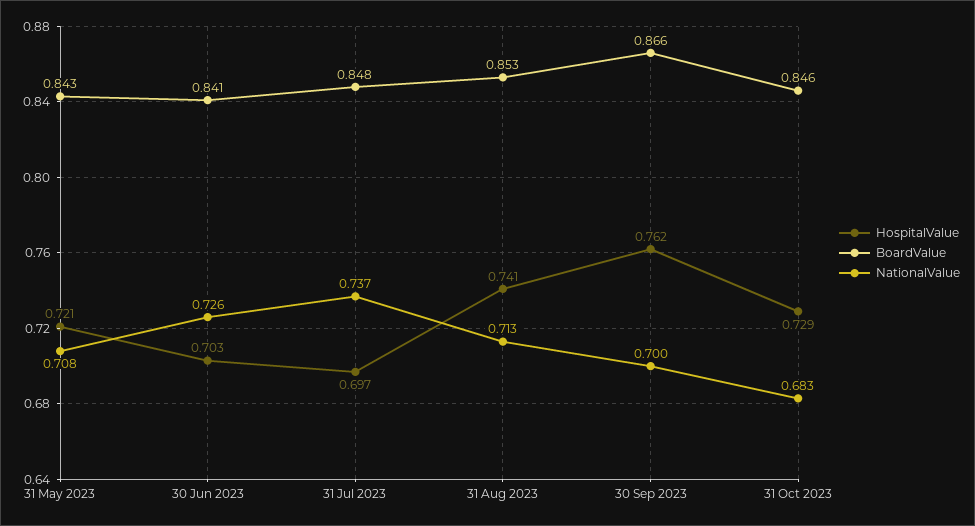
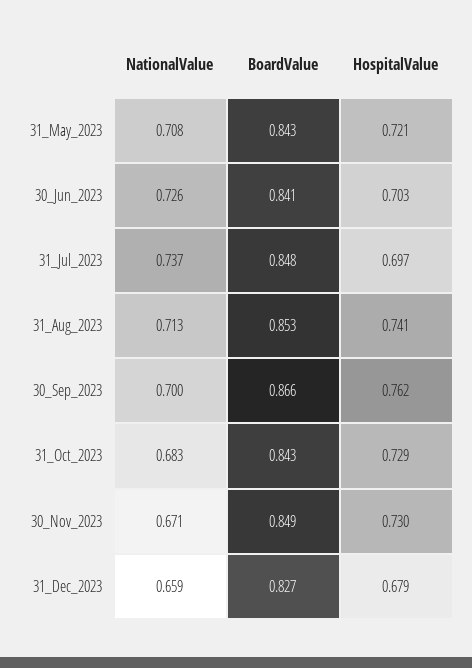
BoardValue, 31 Oct 2023: 0.846 -> 0.843
NationalValue, 30_Nov_2023: none -> 0.671
BoardValue, 30_Nov_2023: none -> 0.849
HospitalValue, 30_Nov_2023: none -> 0.73
NationalValue, 31_Dec_2023: none -> 0.659
BoardValue, 31_Dec_2023: none -> 0.827
HospitalValue, 31_Dec_2023: none -> 0.679

